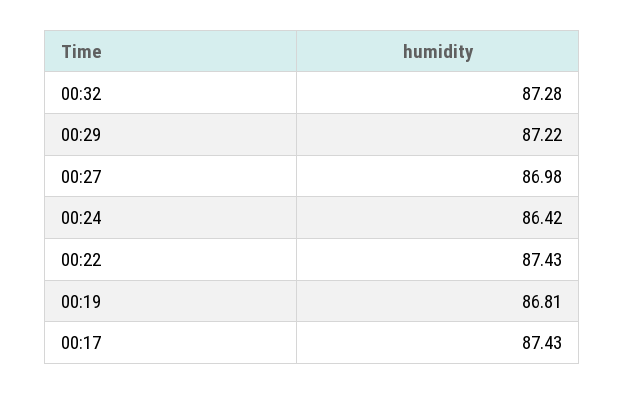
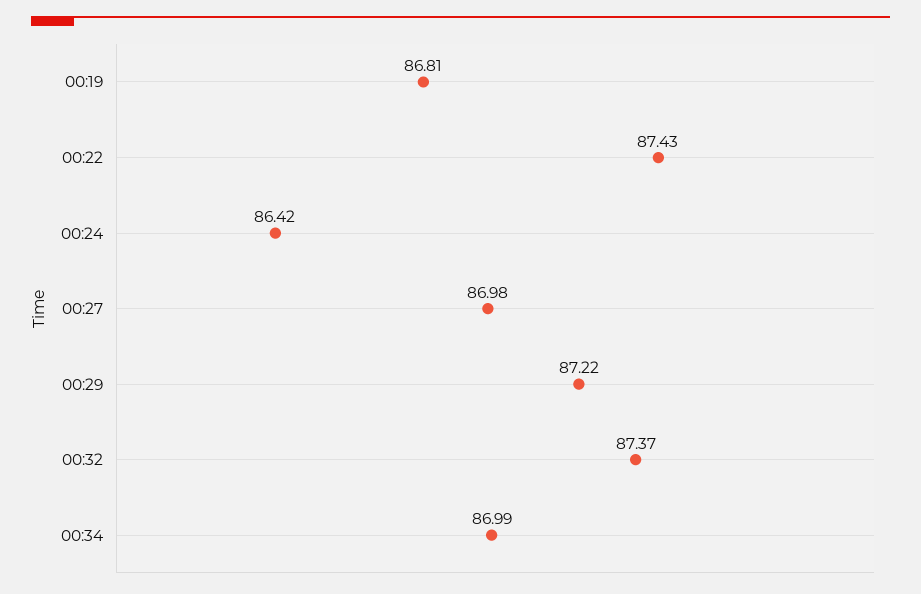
00:32: 87.28 -> 87.37
00:17: 87.43 -> none
00:34: none -> 86.99

